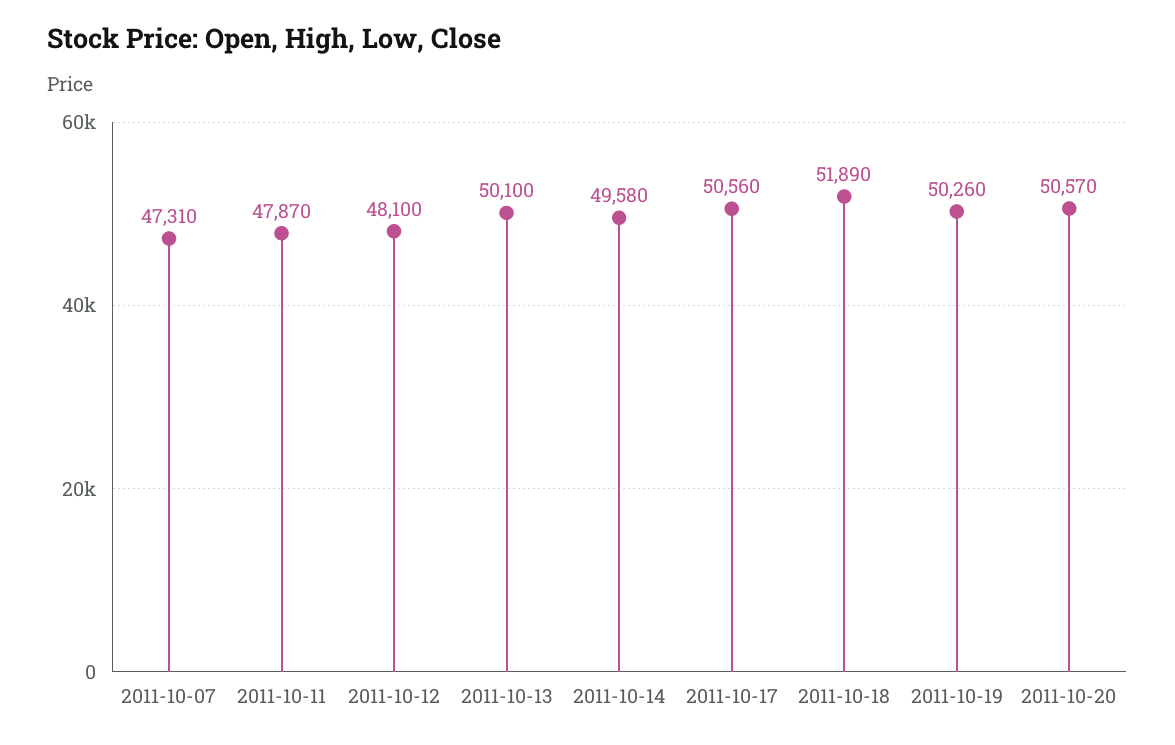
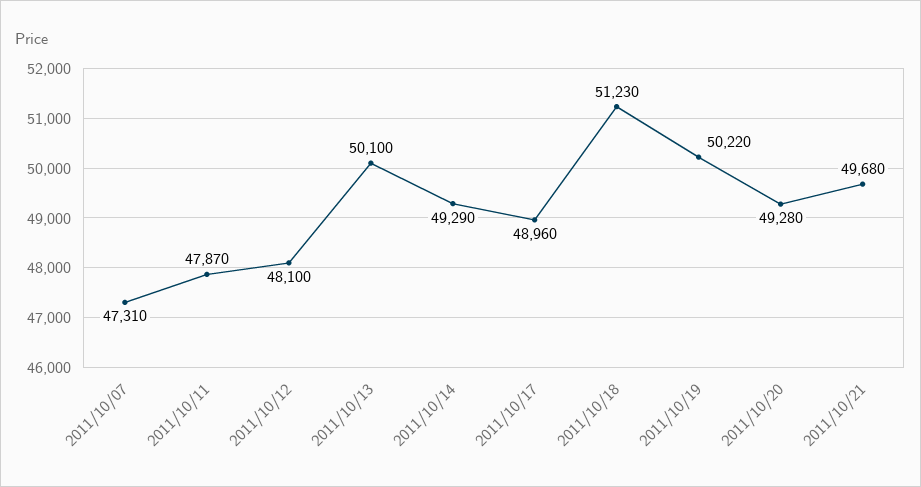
2011-10-14: 49580 -> 49290
2011-10-17: 50560 -> 48960
2011-10-18: 51890 -> 51230
2011-10-19: 50260 -> 50220
2011-10-20: 50570 -> 49280
2011/10/21: none -> 49680

